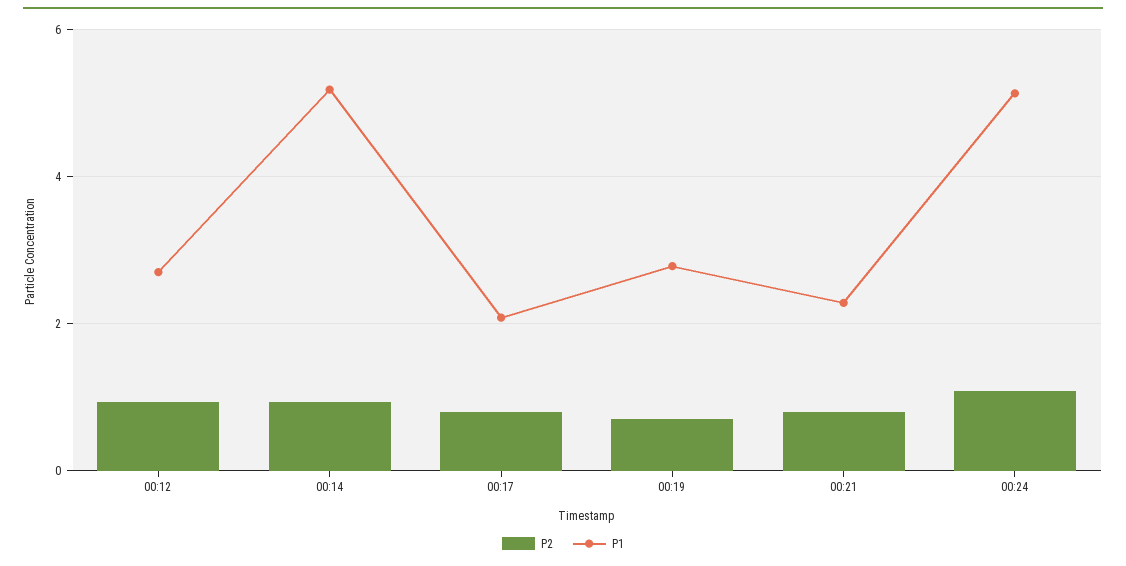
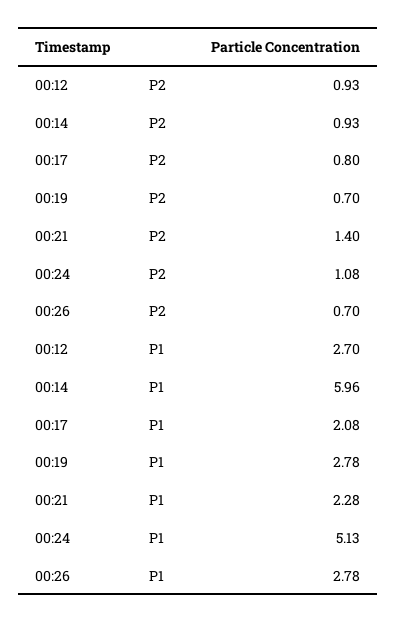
P1, 00:14: 5.2 -> 5.96
P2, 00:21: 0.8 -> 1.4
P2, 00:26: none -> 0.7
P1, 00:26: none -> 2.78

